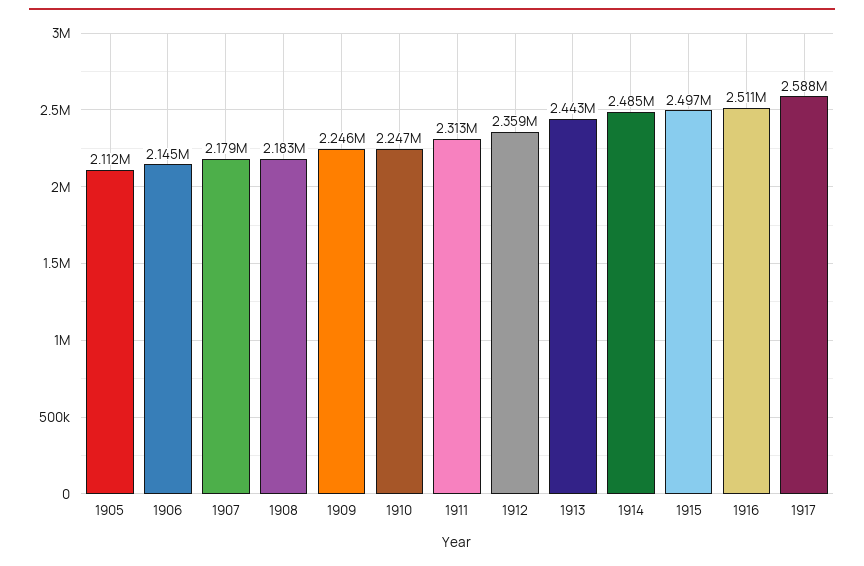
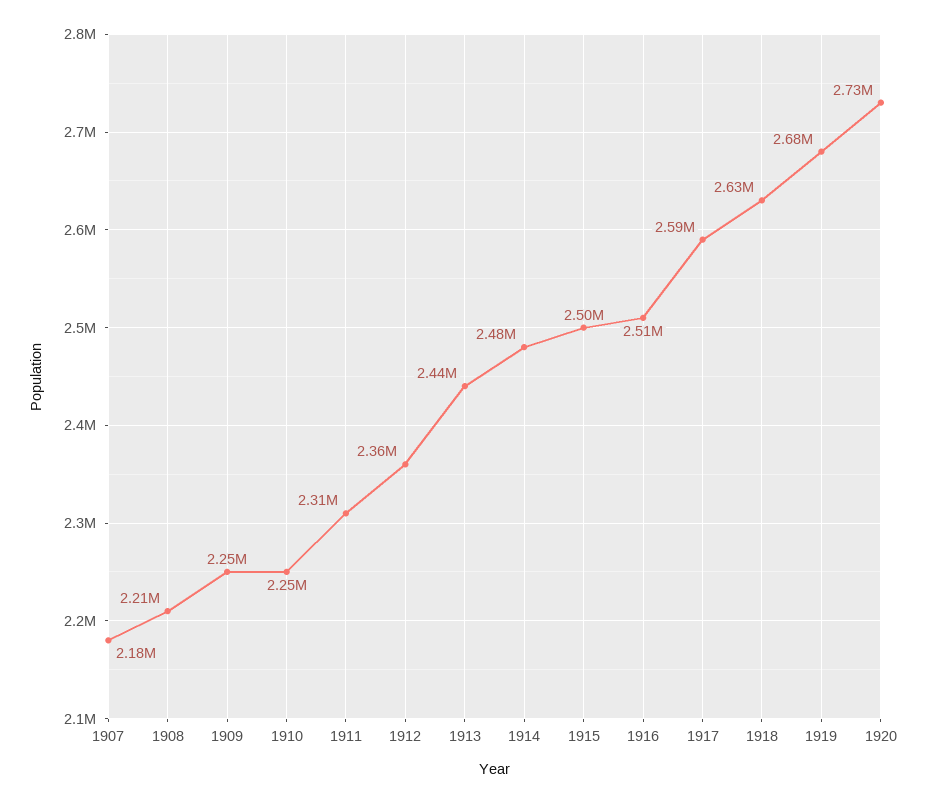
1905: 2112000 -> none
1906: 2145000 -> none
1908: 2183000 -> 2210000
1918: none -> 2630000
1919: none -> 2680000
1920: none -> 2730000

